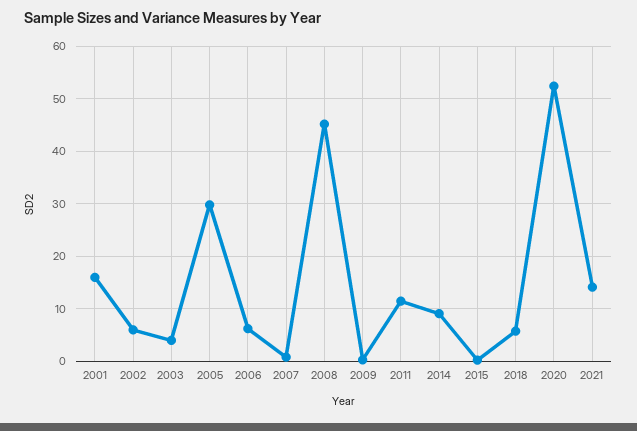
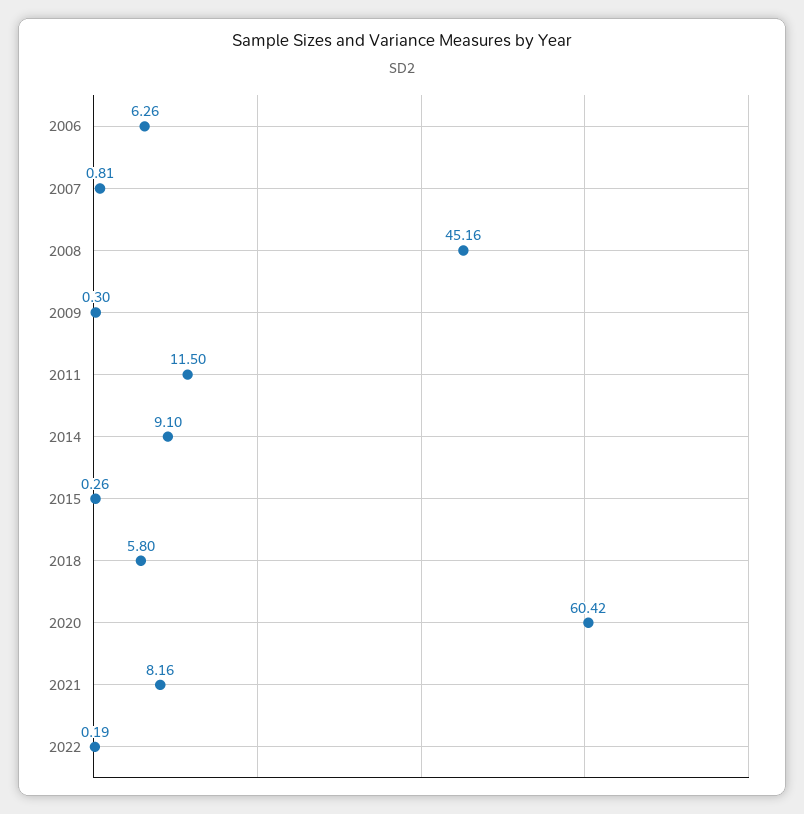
2001: 16 -> none
2002: 6 -> none
2003: 4 -> none
2005: 30 -> none
2020: 52 -> 60.42
2021: 14 -> 8.16
2022: none -> 0.19

